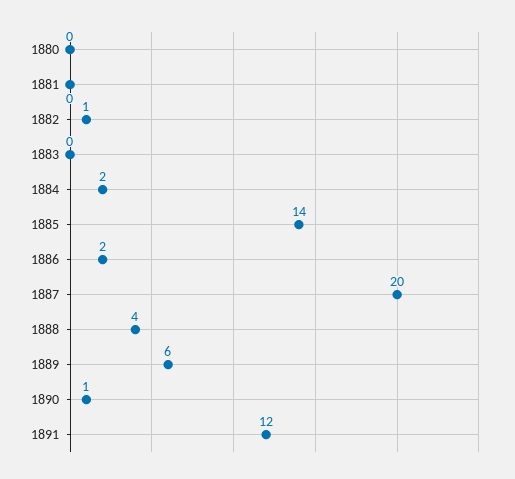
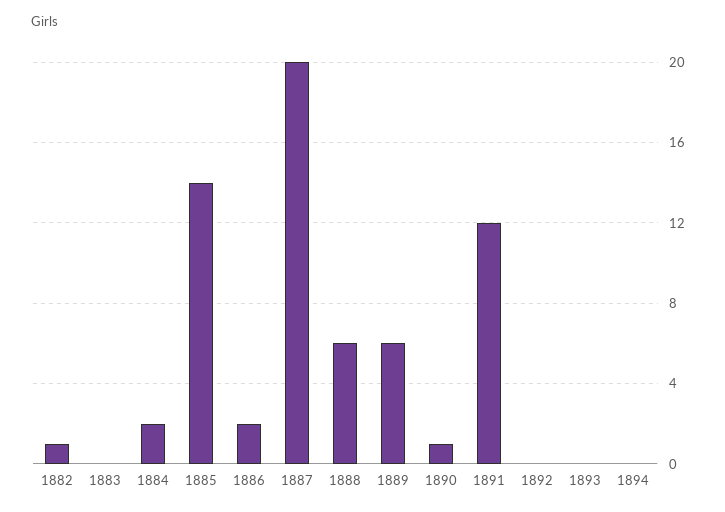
1880: 0 -> none
1881: 0 -> none
1888: 4 -> 6
1892: none -> 0
1893: none -> 0
1894: none -> 0

